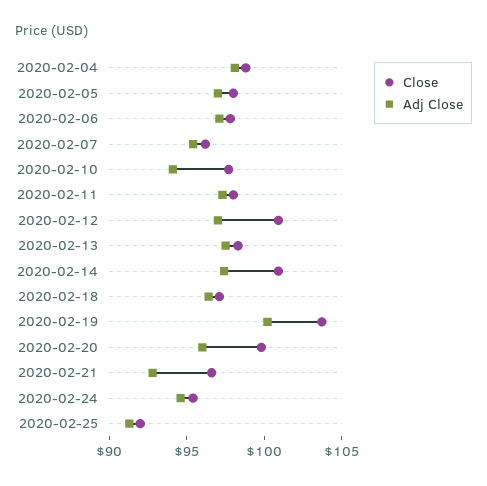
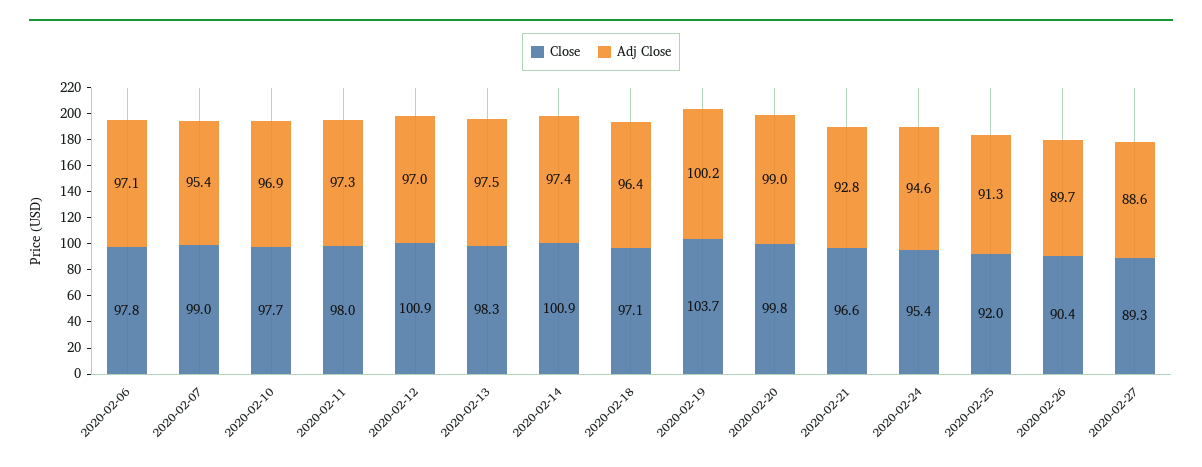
Close, 2020-02-04: 99 -> none
Adj Close, 2020-02-04: 98 -> none
Close, 2020-02-05: 98 -> none
Adj Close, 2020-02-05: 97 -> none
Close, 2020-02-07: 96 -> 99
Adj Close, 2020-02-10: 94 -> 96.9
Adj Close, 2020-02-20: 96 -> 99
Close, 2020-02-26: none -> 90.4
Adj Close, 2020-02-26: none -> 89.7
Close, 2020-02-27: none -> 89.3
Adj Close, 2020-02-27: none -> 88.6

